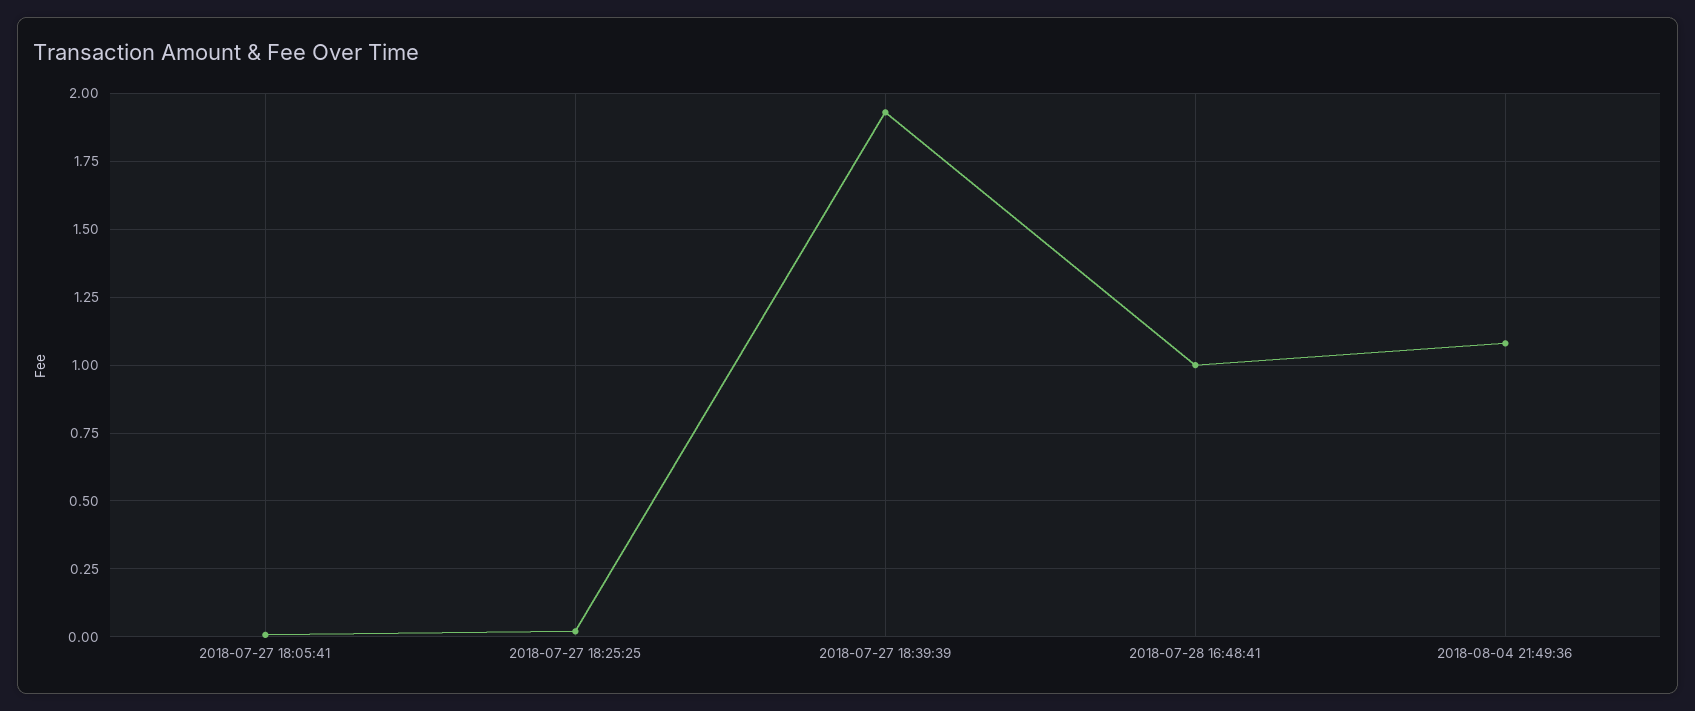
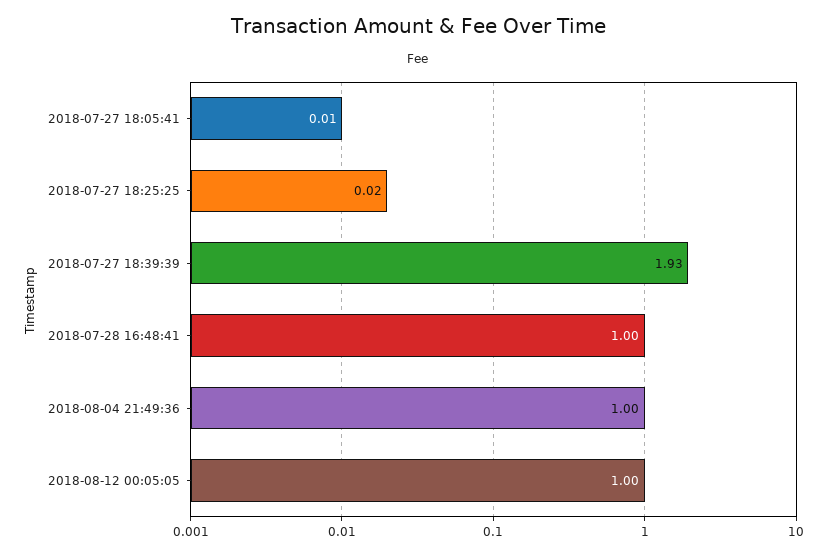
2018-08-04 21:49:36: 1.075 -> 1
2018-08-12 00:05:05: none -> 1

